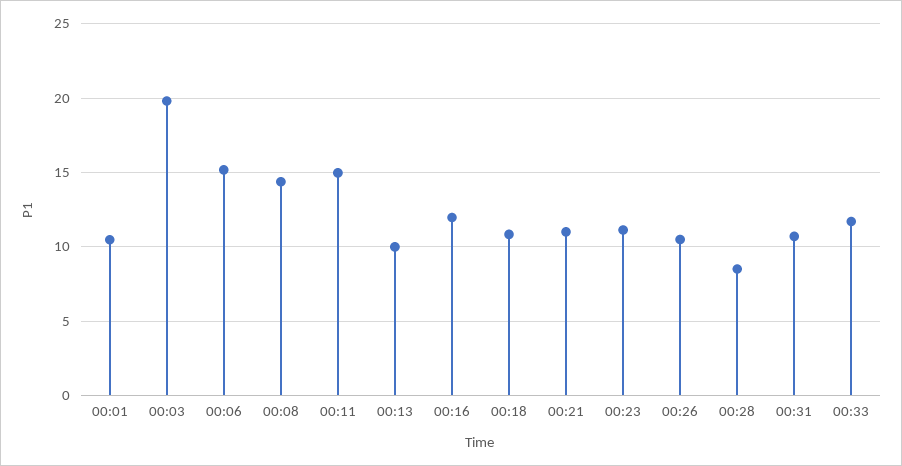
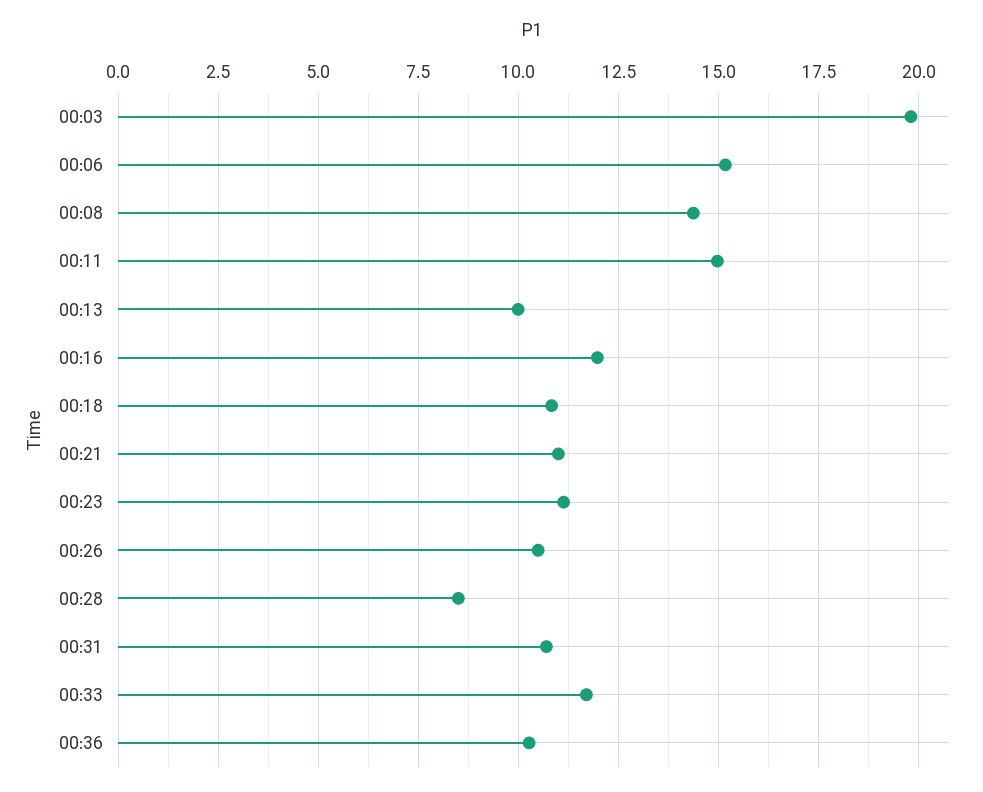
00:01: 10.5 -> none
00:36: none -> 10.25

